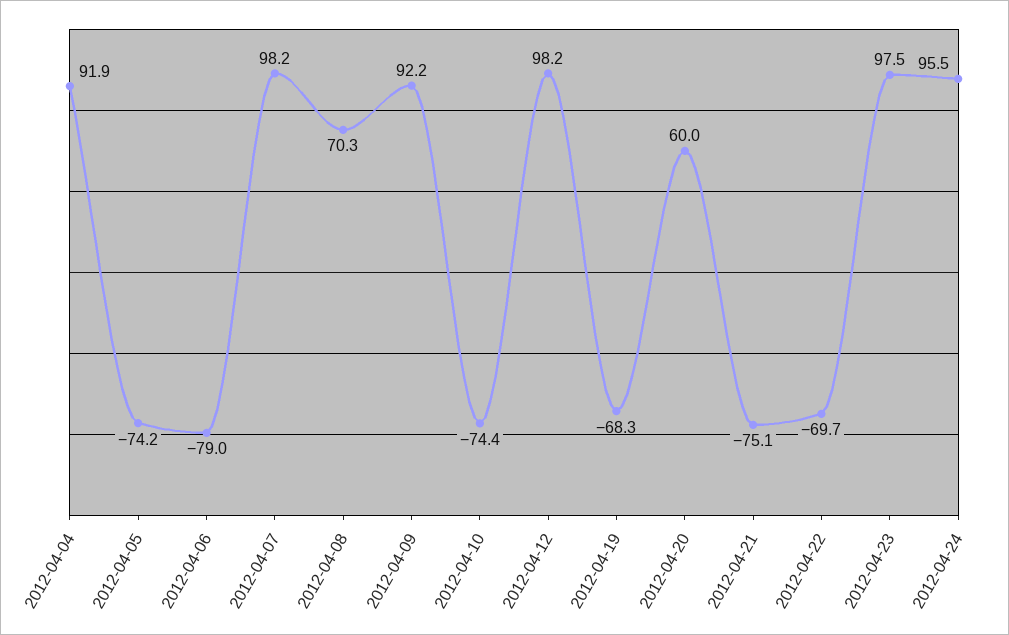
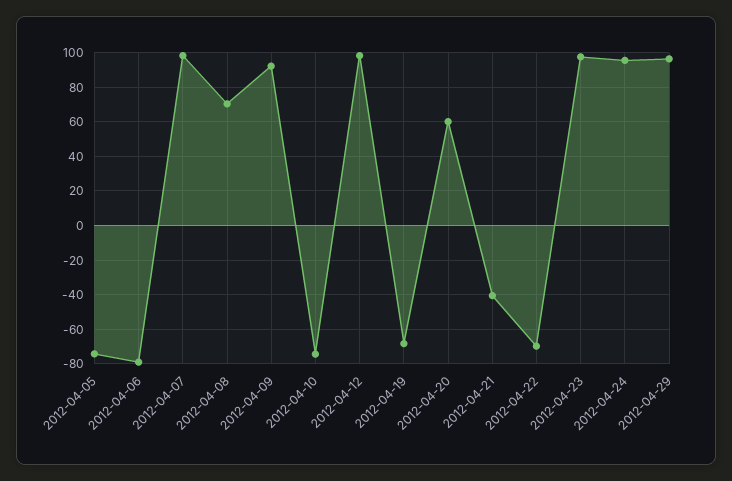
2012-04-04: 91.9 -> none
2012-04-21: -75.1 -> -40
2012-04-29: none -> 95

